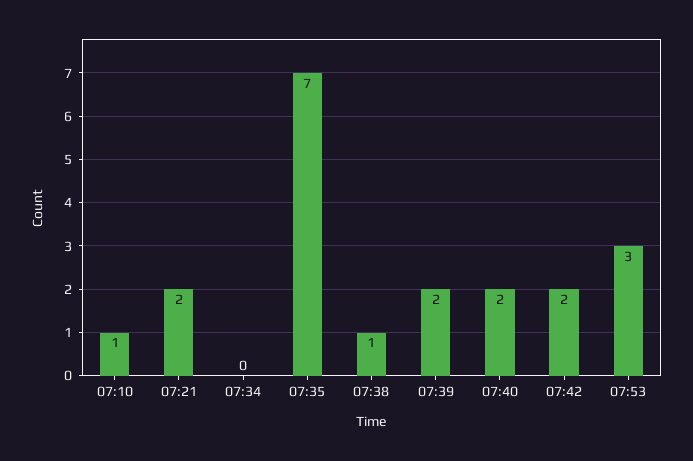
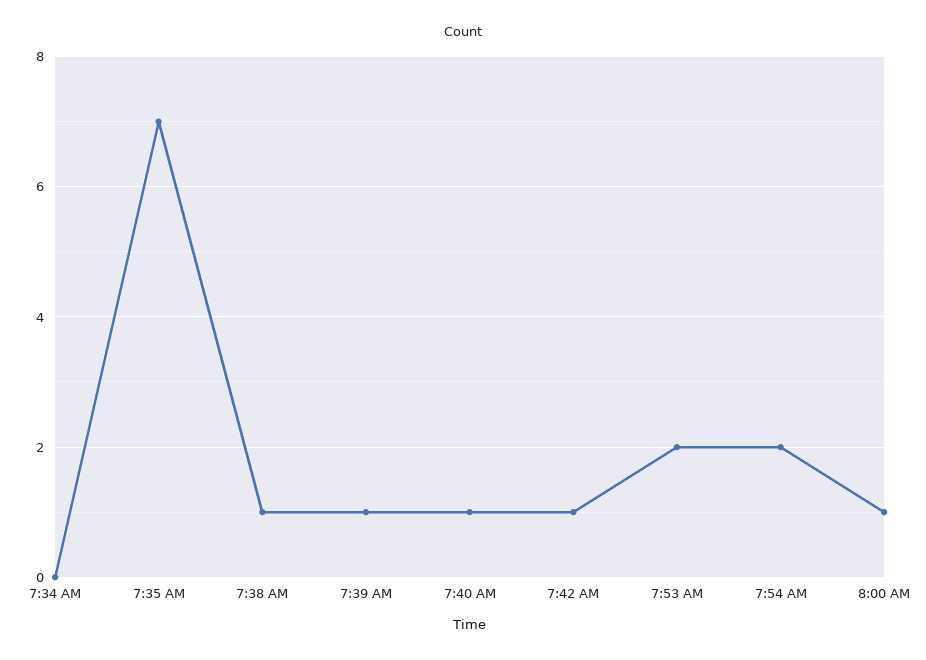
07:10: 1 -> none
07:21: 2 -> none
07:39: 2 -> 1
07:40: 2 -> 1
07:42: 2 -> 1
07:53: 3 -> 2
7:54 AM: none -> 2
8:00 AM: none -> 1

